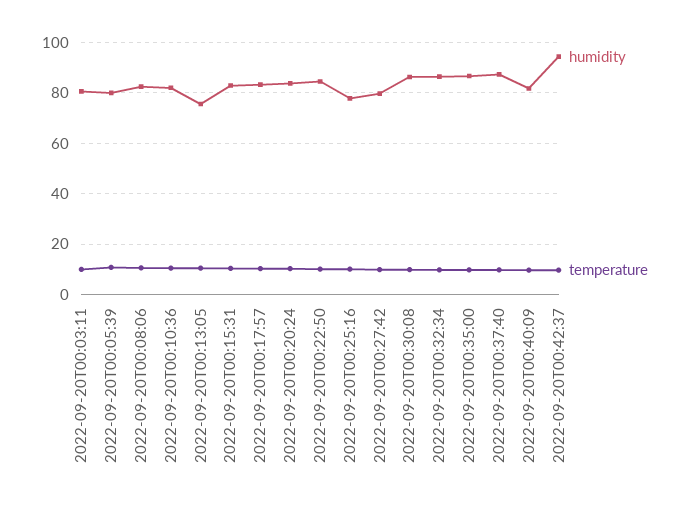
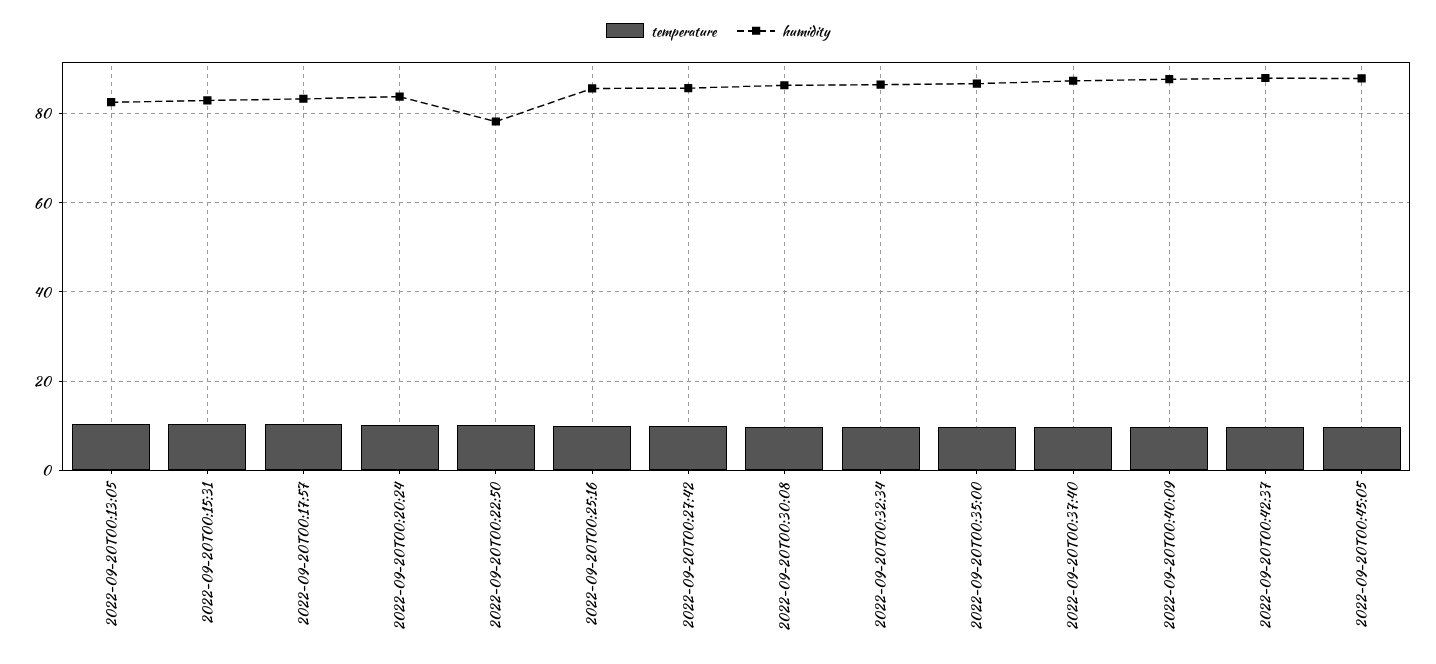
humidity, 2022-09-20T00:03:11: 80 -> none
temperature, 2022-09-20T00:03:11: 10 -> none
humidity, 2022-09-20T00:05:39: 80 -> none
temperature, 2022-09-20T00:05:39: 10 -> none
humidity, 2022-09-20T00:08:06: 82.5 -> none
temperature, 2022-09-20T00:08:06: 10 -> none
humidity, 2022-09-20T00:10:36: 82.5 -> none
temperature, 2022-09-20T00:10:36: 10 -> none
humidity, 2022-09-20T00:13:05: 75 -> 82
humidity, 2022-09-20T00:22:50: 85 -> 78
humidity, 2022-09-20T00:25:16: 77.5 -> 86
humidity, 2022-09-20T00:27:42: 80 -> 86
humidity, 2022-09-20T00:40:09: 82.5 -> 88
humidity, 2022-09-20T00:42:37: 95 -> 88
temperature, 2022-09-20T00:45:05: none -> 10
humidity, 2022-09-20T00:45:05: none -> 88

